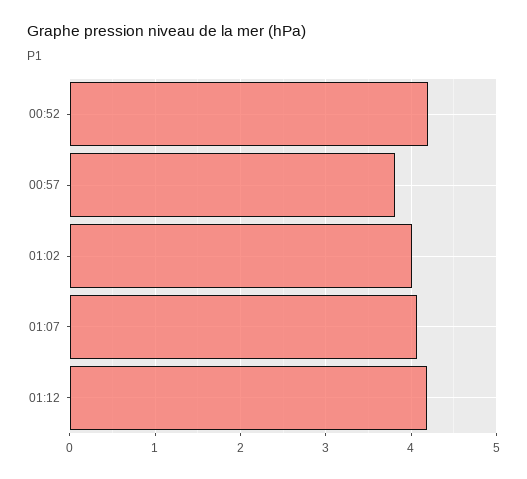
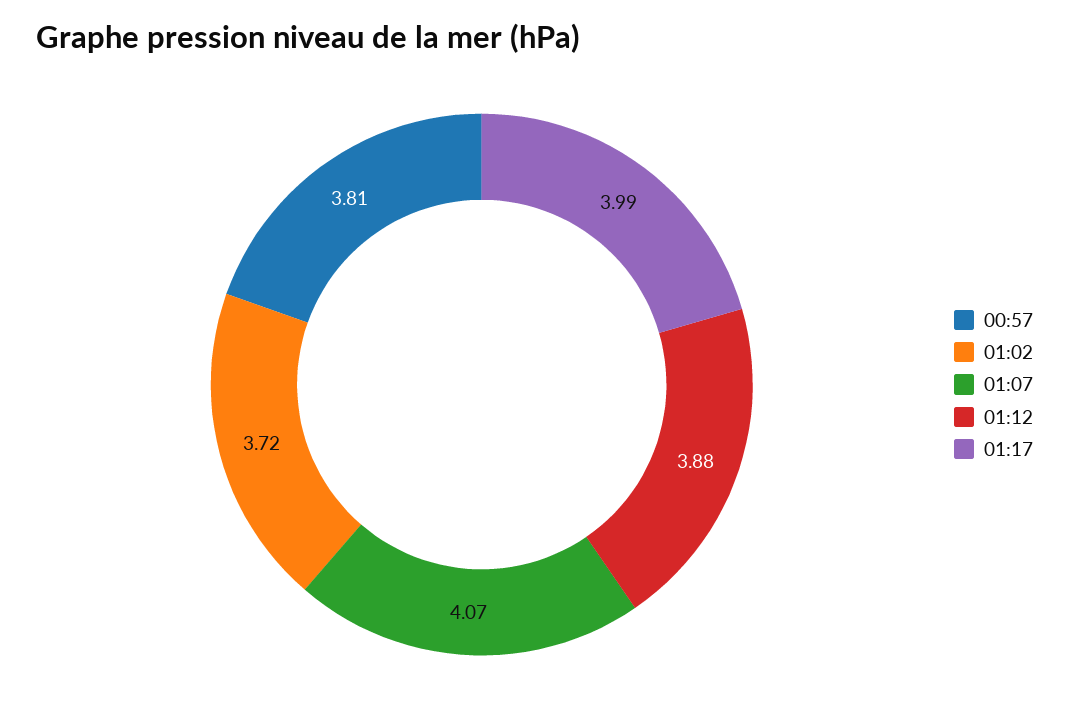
00:52: 4.2 -> none
01:02: 4 -> 3.72
01:12: 4.2 -> 3.88
01:17: none -> 3.99

